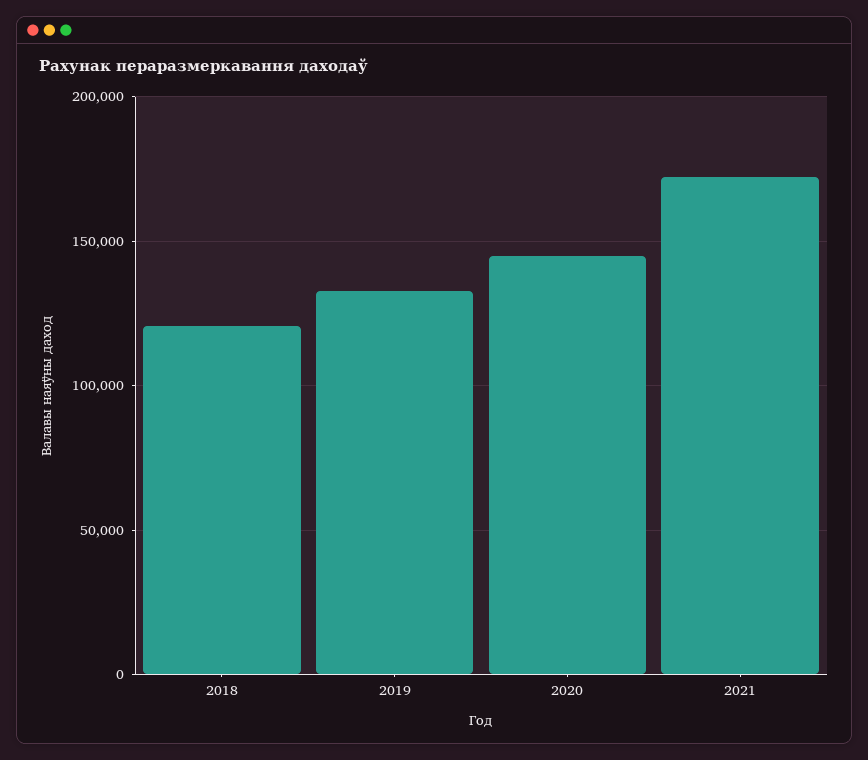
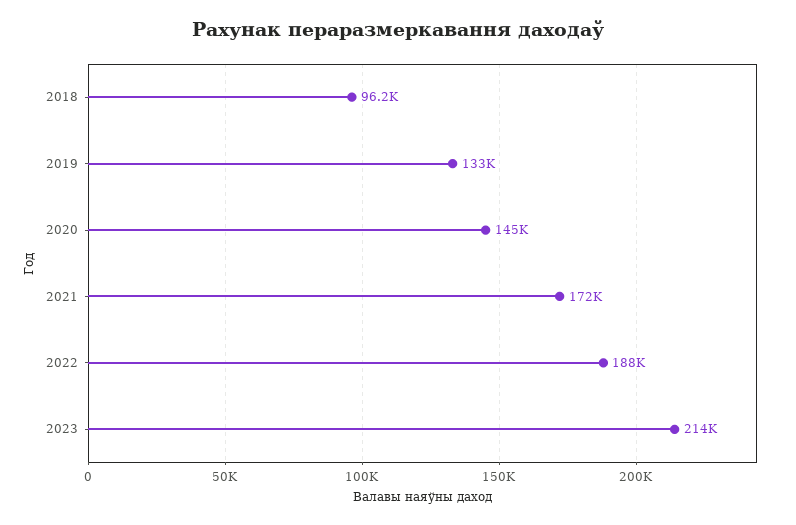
2018: 120000 -> 96200
2022: none -> 188000
2023: none -> 214000

